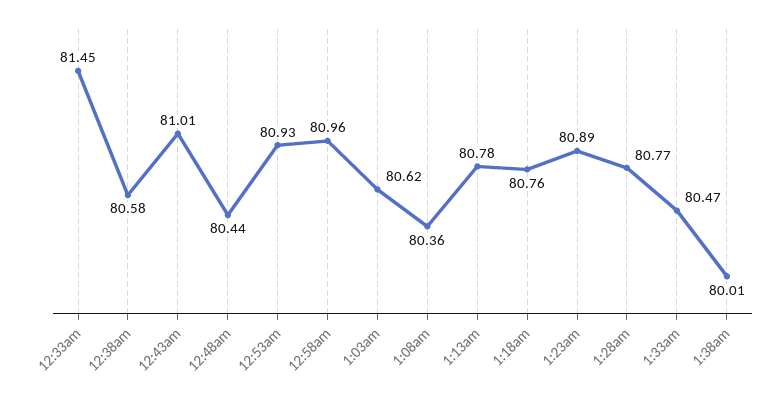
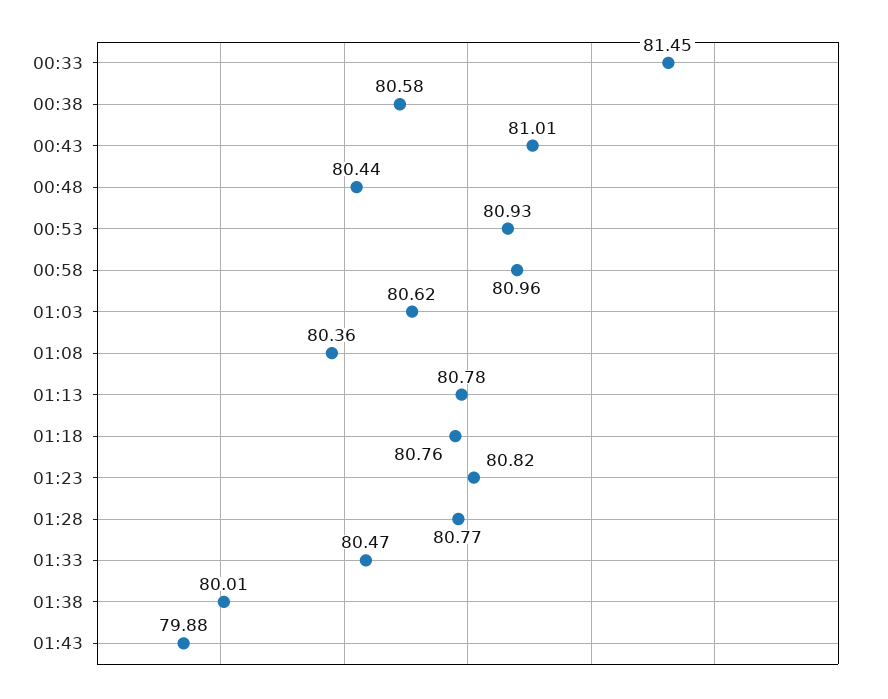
1:23am: 80.89 -> 80.82
01:43: none -> 79.88

